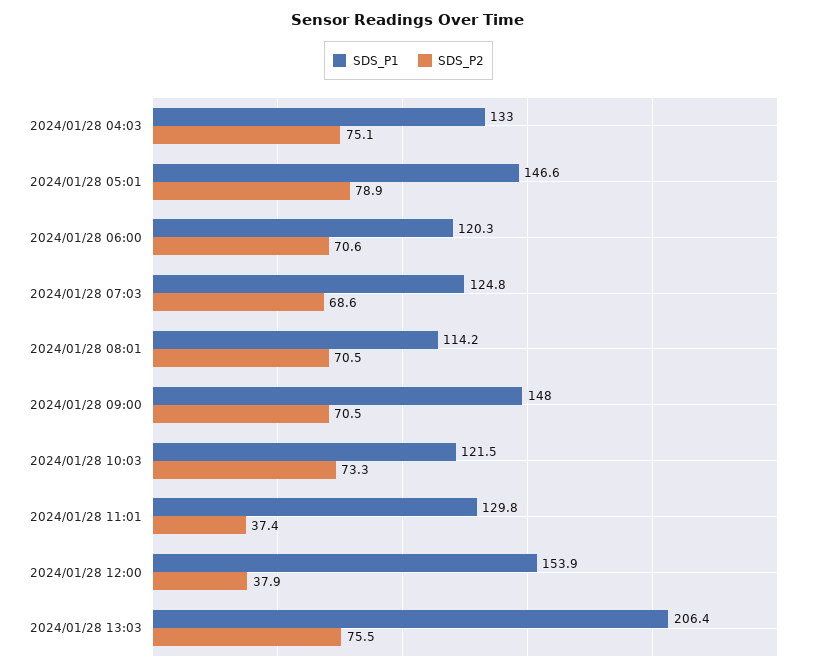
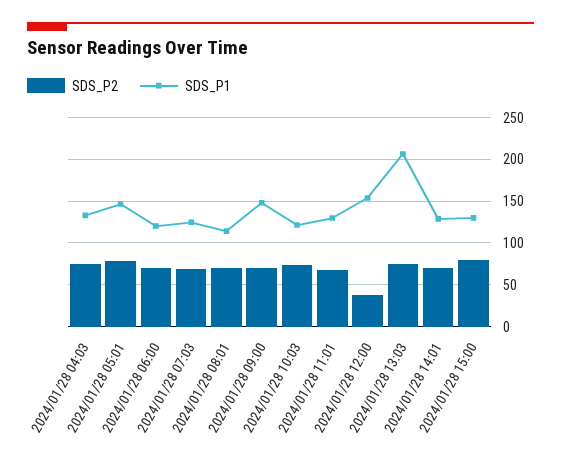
SDS_P2, 2024/01/28 11:01: 37.4 -> 70
SDS_P2, 2024/01/28 14:01: none -> 70
SDS_P1, 2024/01/28 14:01: none -> 130
SDS_P2, 2024/01/28 15:00: none -> 80
SDS_P1, 2024/01/28 15:00: none -> 130

